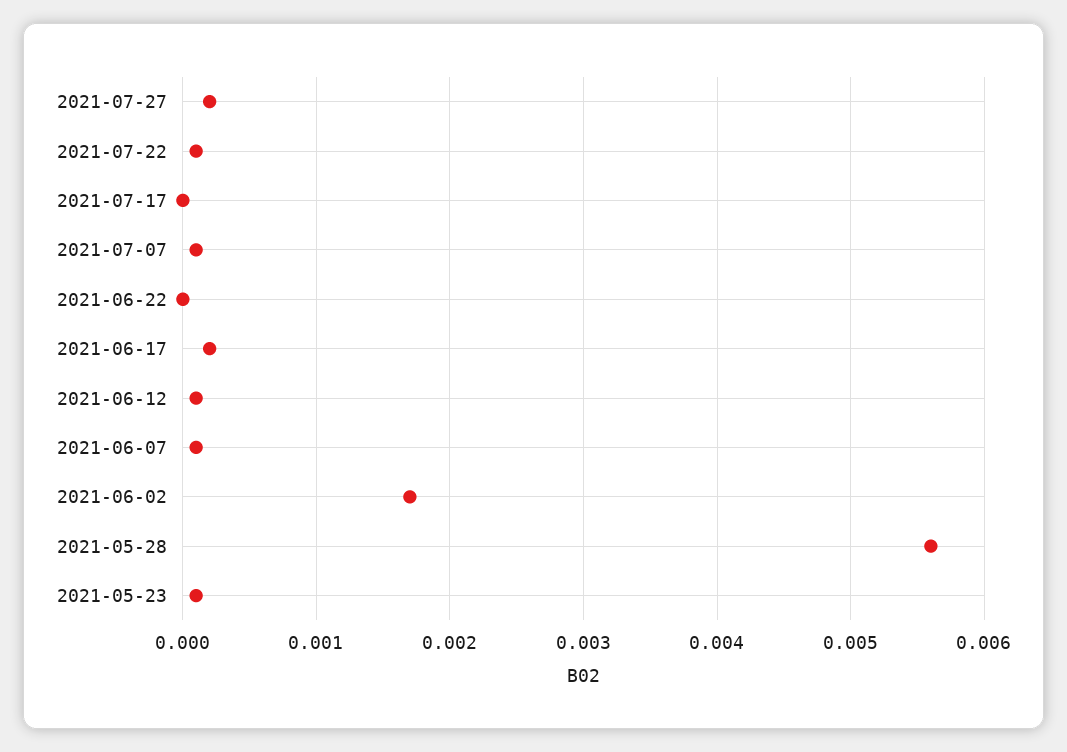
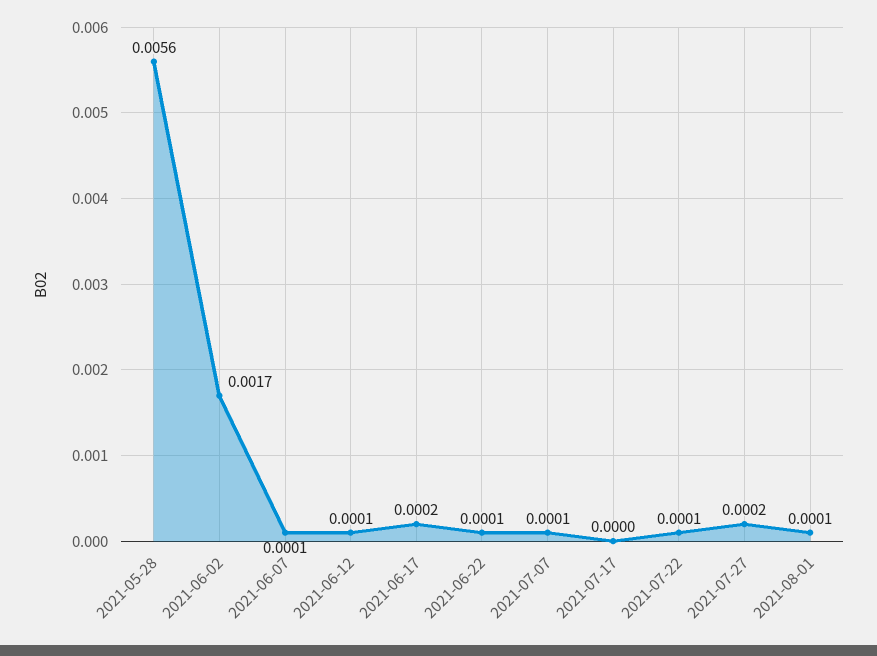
2021-06-22: 0 -> 0.0001
2021-05-23: 0.0001 -> none
2021-08-01: none -> 0.0001

